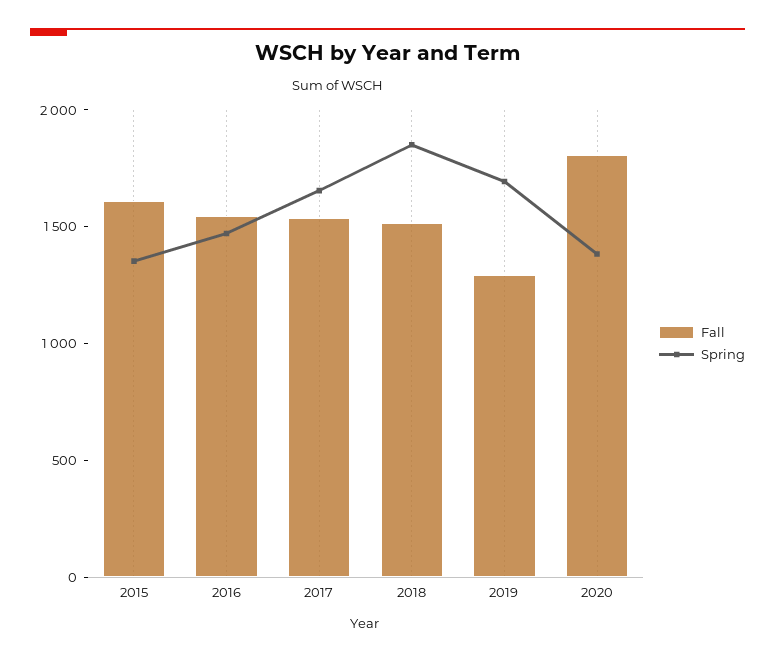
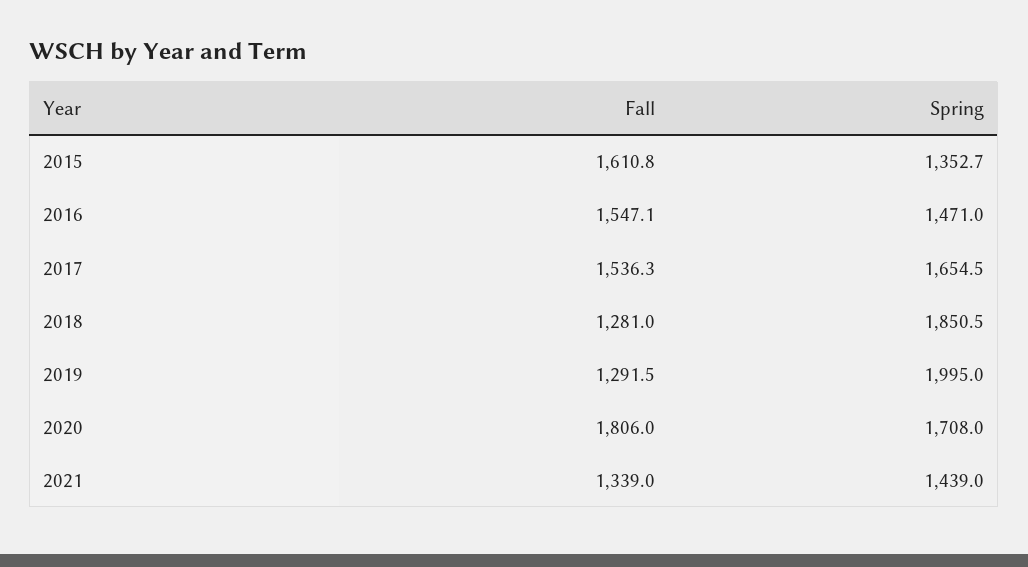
Fall, 2018: 1500 -> 1281
Spring, 2019: 1700 -> 1995
Spring, 2020: 1400 -> 1708
Fall, 2021: none -> 1339
Spring, 2021: none -> 1439

